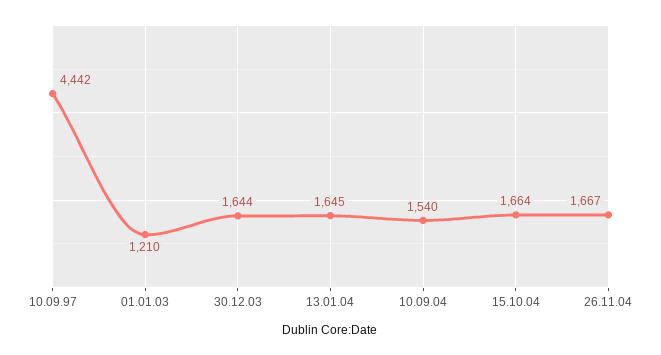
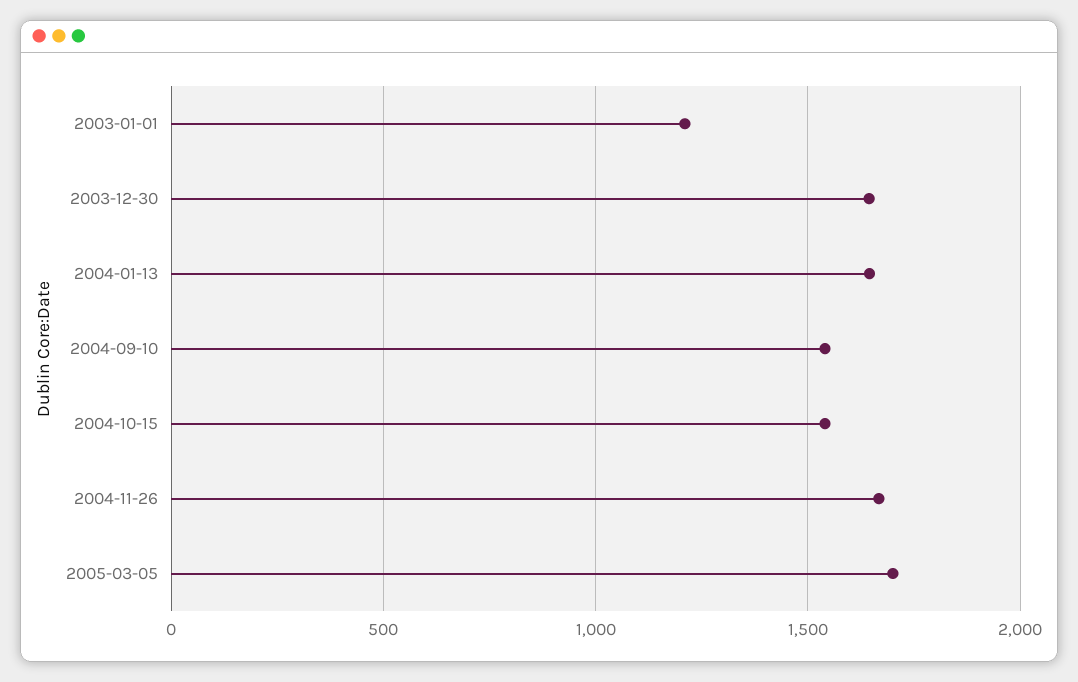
10.09.97: 4442 -> none
15.10.04: 1664 -> 1550
2005-03-05: none -> 1700

